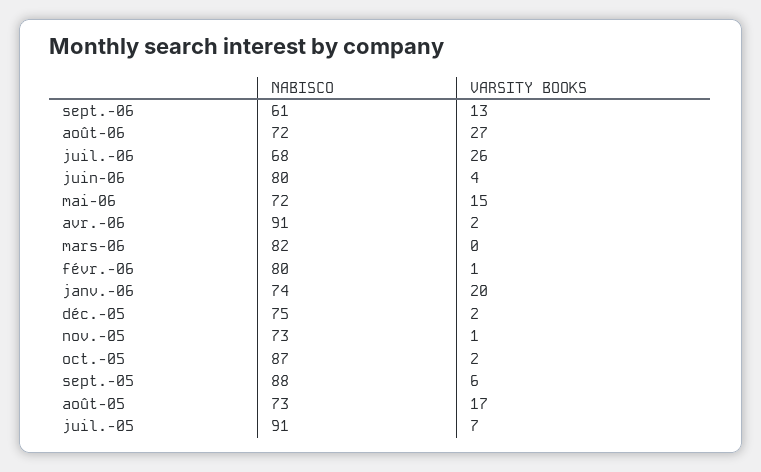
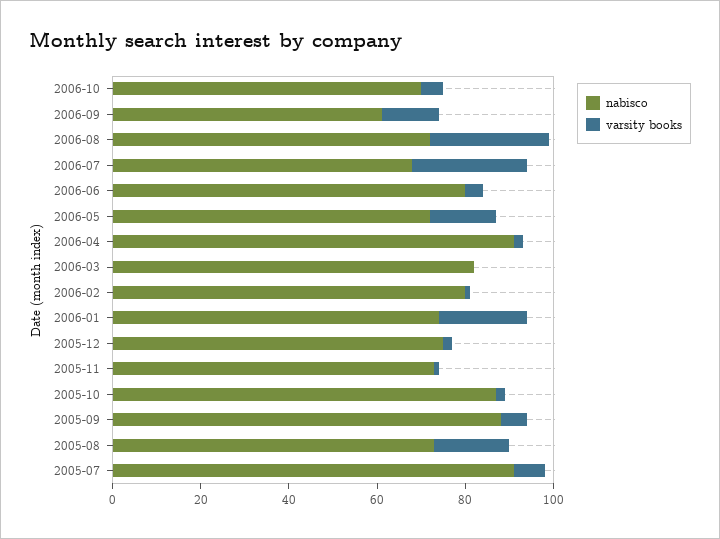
NABISCO, 2006-10: none -> 70
VARSITY BOOKS, 2006-10: none -> 5

